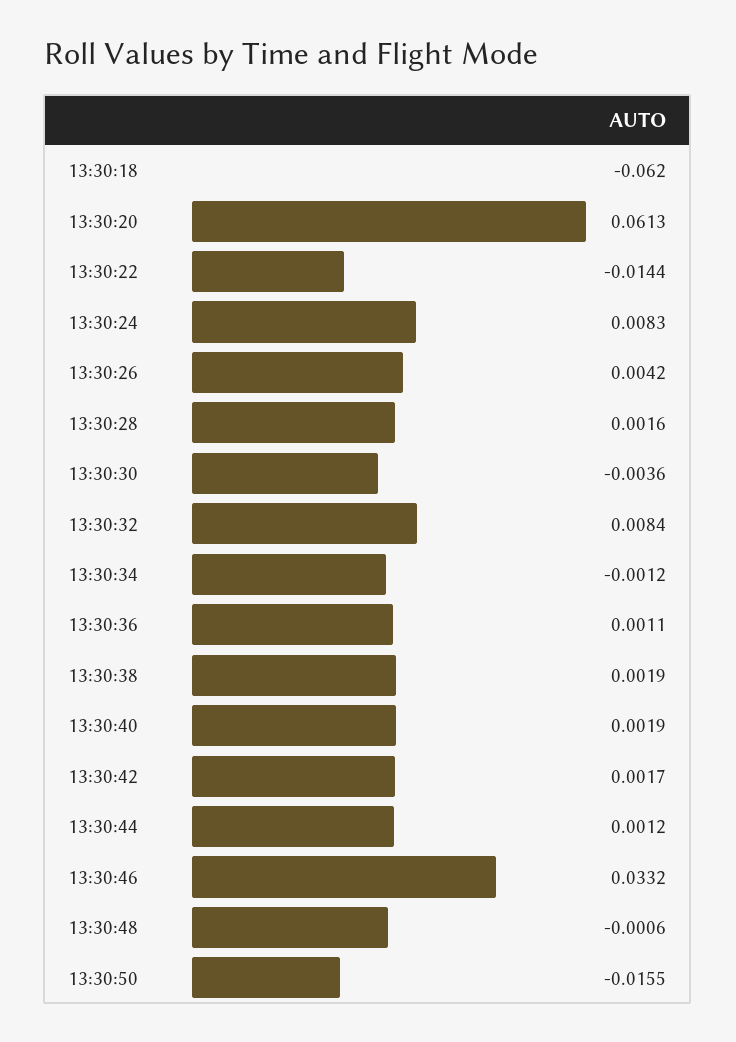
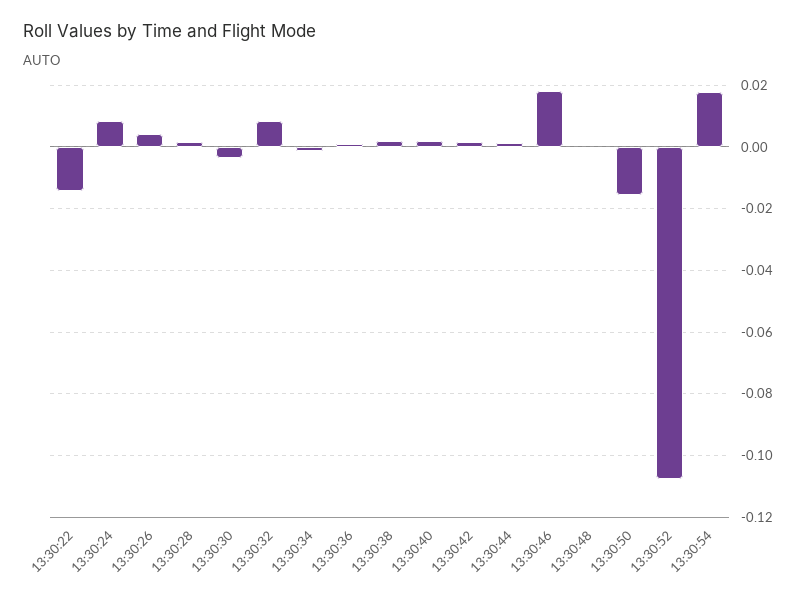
13:30:18: -0.062 -> none
13:30:20: 0.0613 -> none
13:30:46: 0.0332 -> 0.018
13:30:52: none -> -0.108
13:30:54: none -> 0.018

